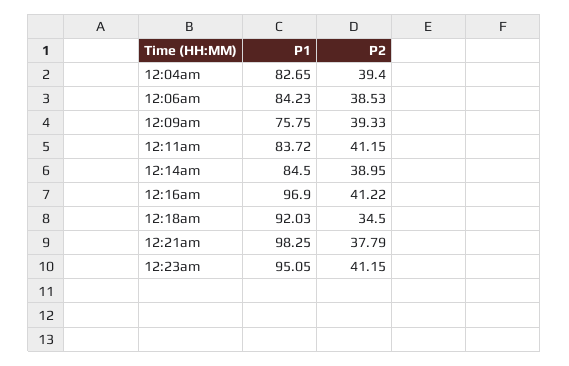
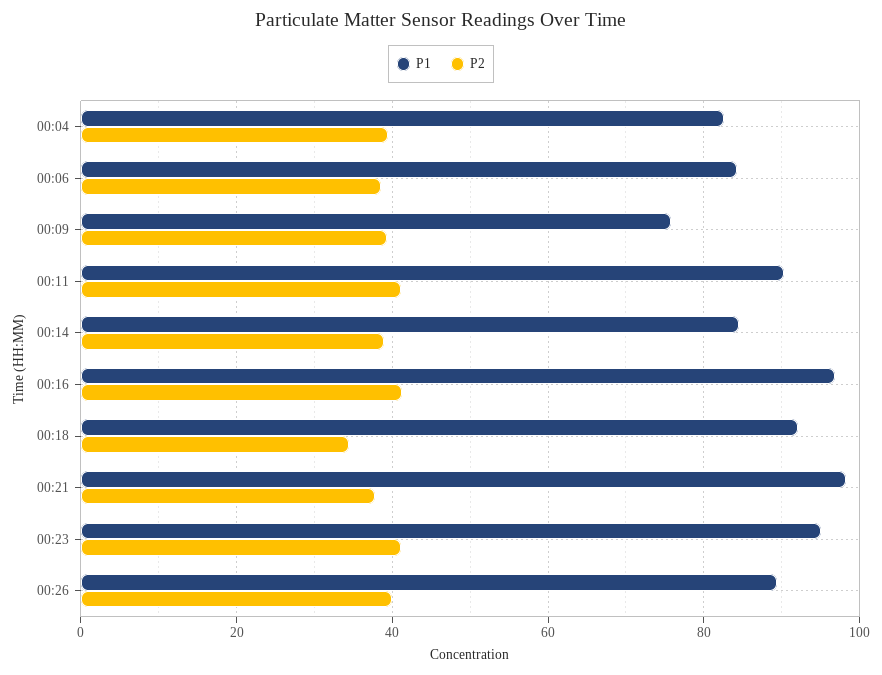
P1, 12:11am: 83.72 -> 90
P1, 00:26: none -> 90
P2, 00:26: none -> 40

